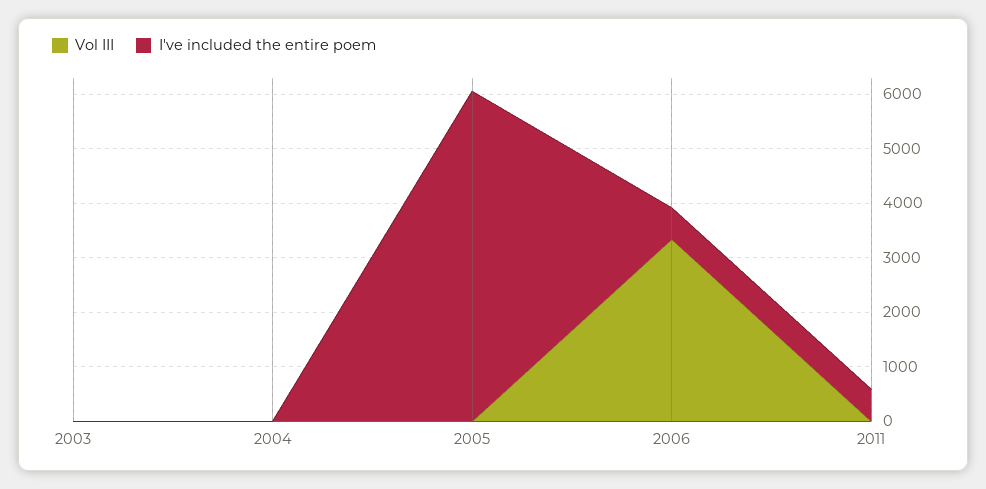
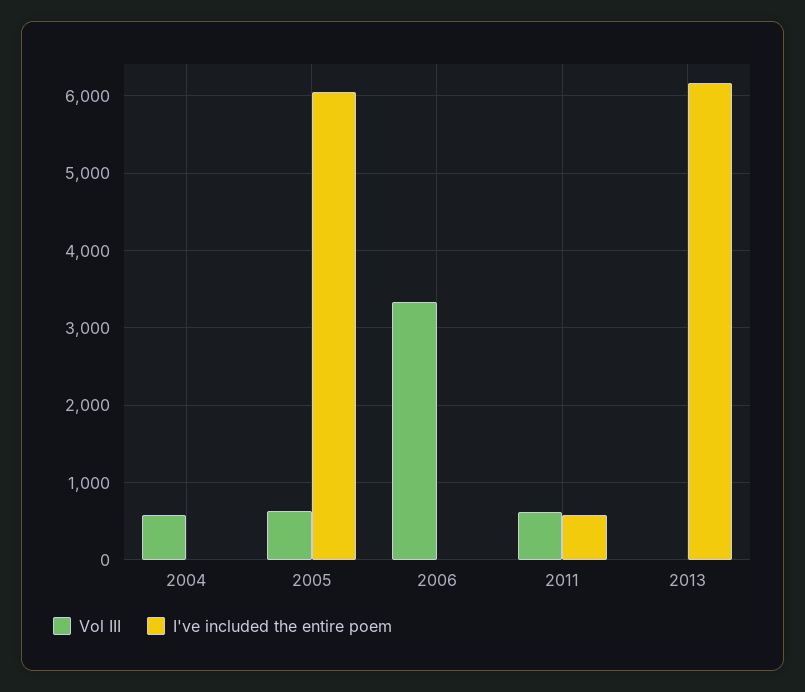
Vol III, 2003: 0 -> none
I've included the entire poem, 2003: 0 -> none
Vol III, 2004: 0 -> 600
Vol III, 2005: 0 -> 600
I've included the entire poem, 2006: 600 -> 0
Vol III, 2011: 0 -> 600
Vol III, 2013: none -> 0
I've included the entire poem, 2013: none -> 6200

